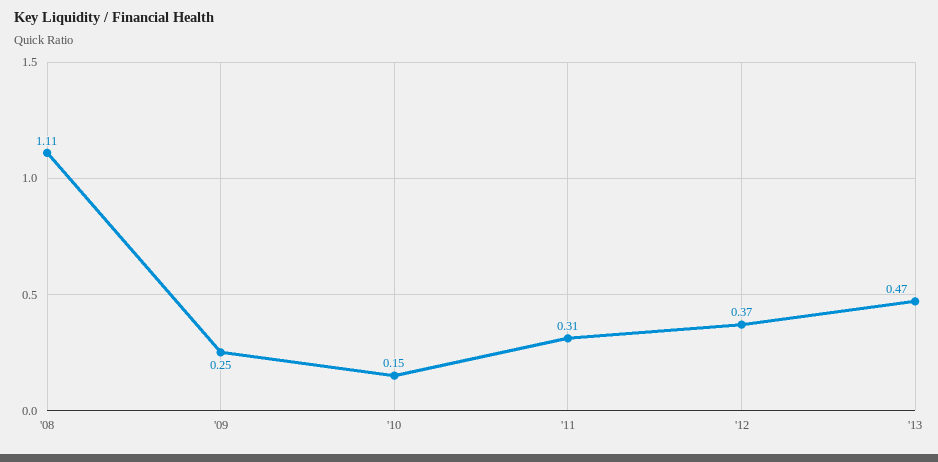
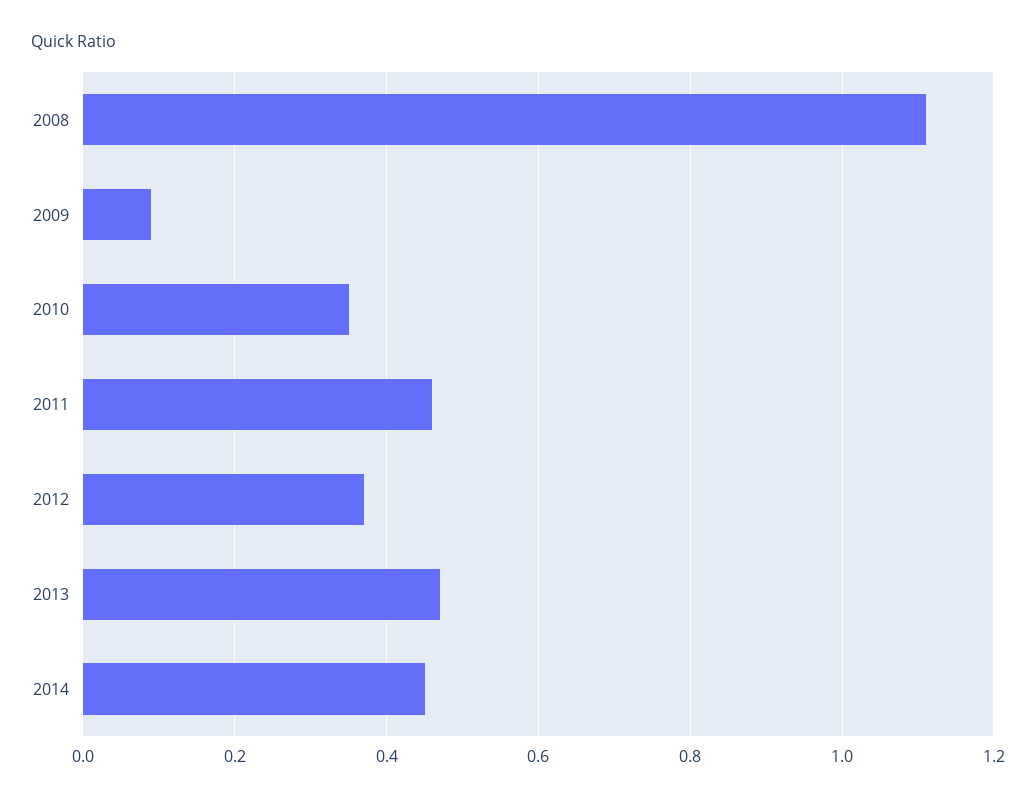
'09: 0.25 -> 0.1
'10: 0.15 -> 0.35
'11: 0.31 -> 0.45
2014: none -> 0.45

